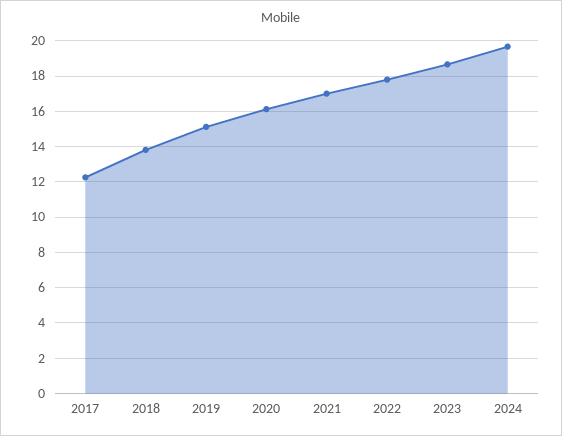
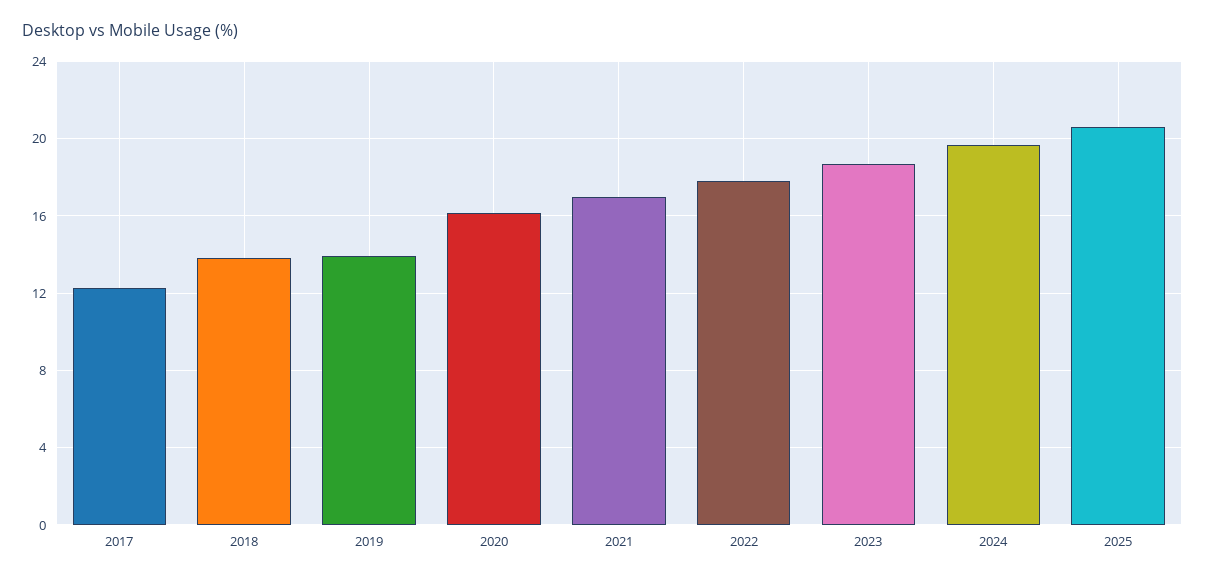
2019: 15 -> 14
2025: none -> 20.5

